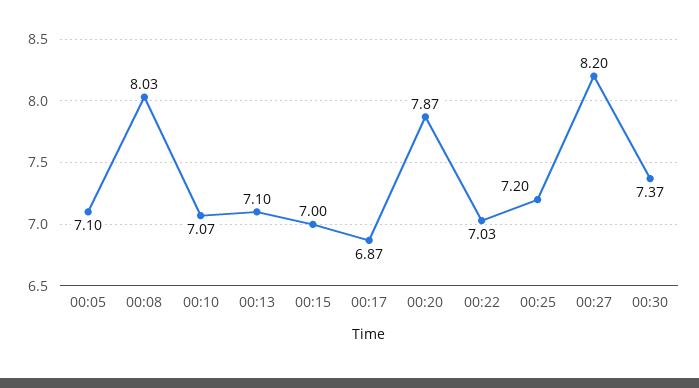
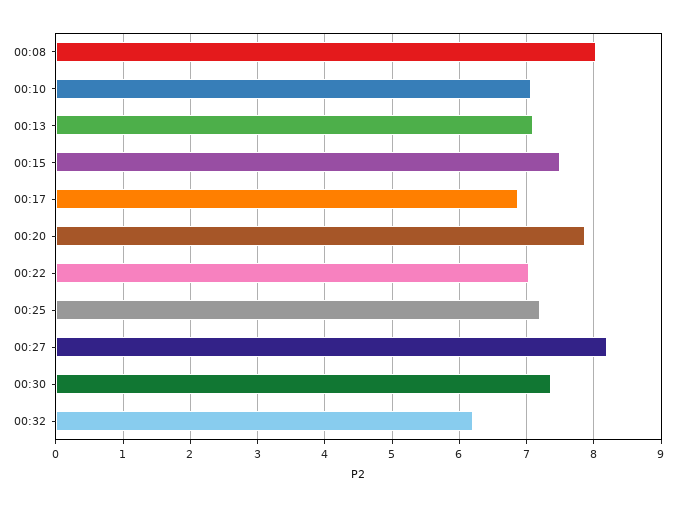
00:05: 7.1 -> none
00:15: 7 -> 7.5
00:32: none -> 6.2

